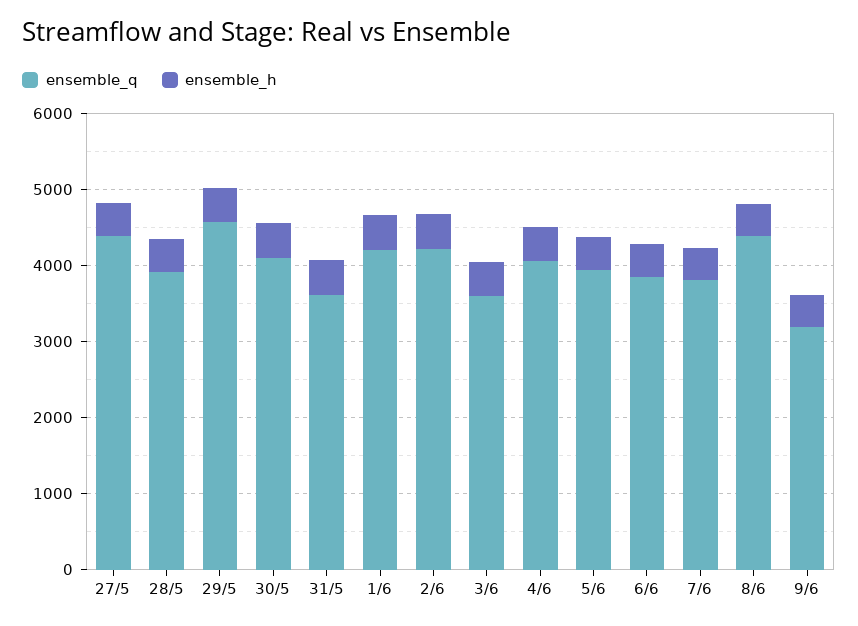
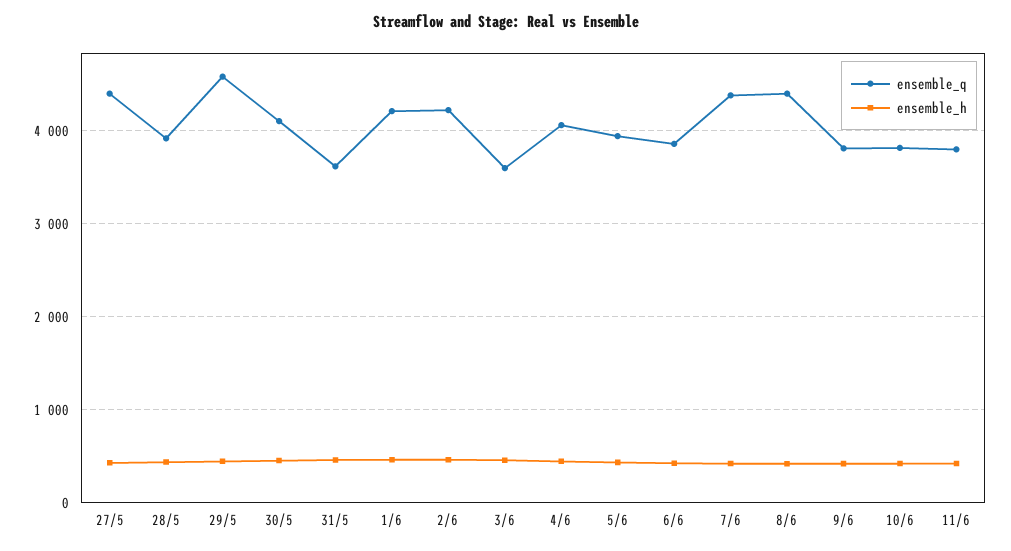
ensemble_q, 7/6: 3800 -> 4400
ensemble_q, 9/6: 3200 -> 3800
ensemble_q, 10/6: none -> 3800
ensemble_h, 10/6: none -> 400
ensemble_q, 11/6: none -> 3800
ensemble_h, 11/6: none -> 400

